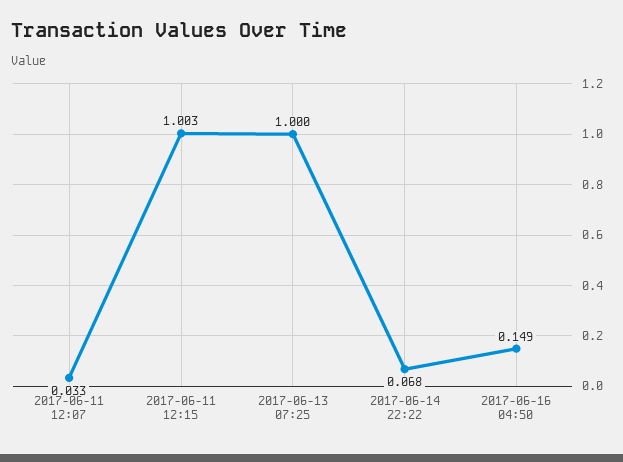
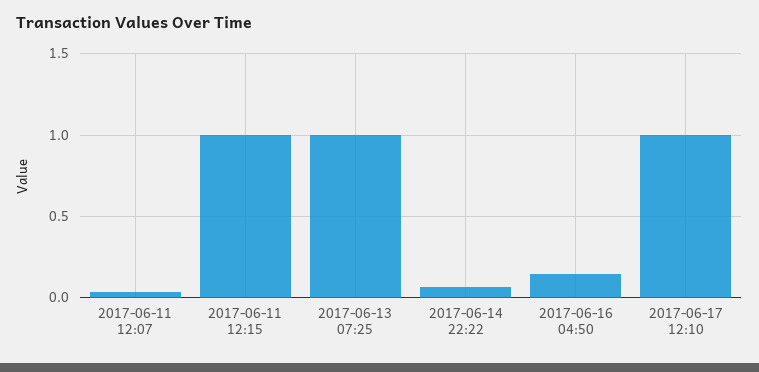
2017-06-17 12:10: none -> 1

